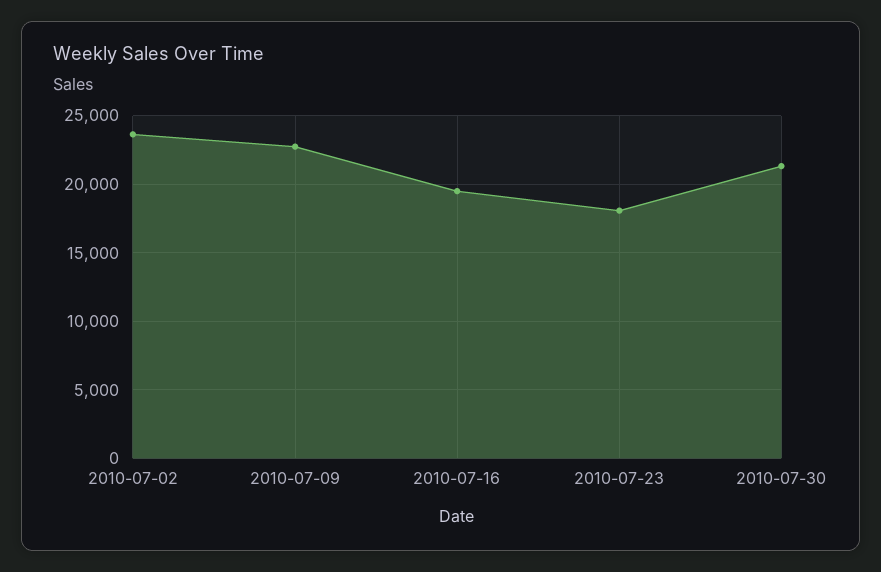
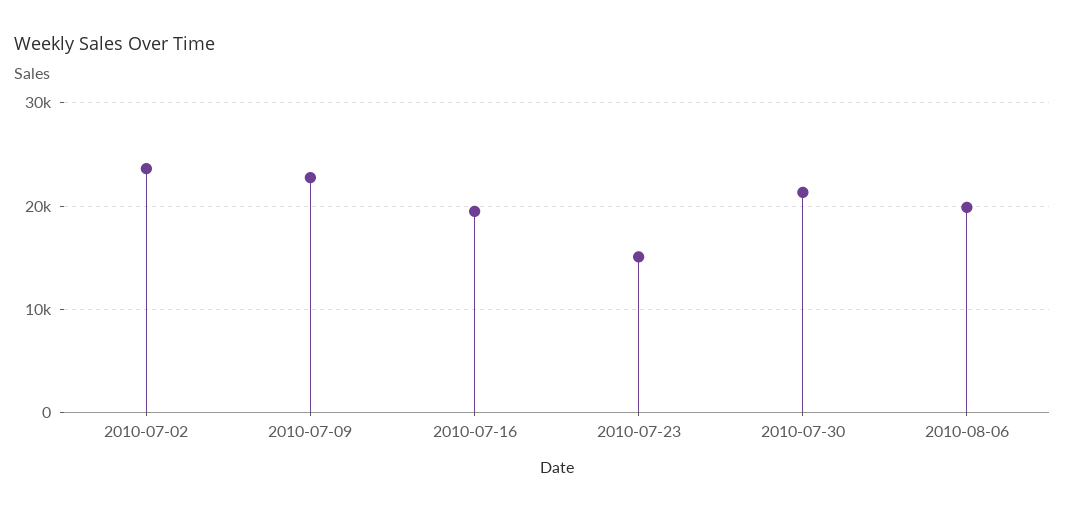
2010-07-23: 18000 -> 15000
2010-08-06: none -> 20000

